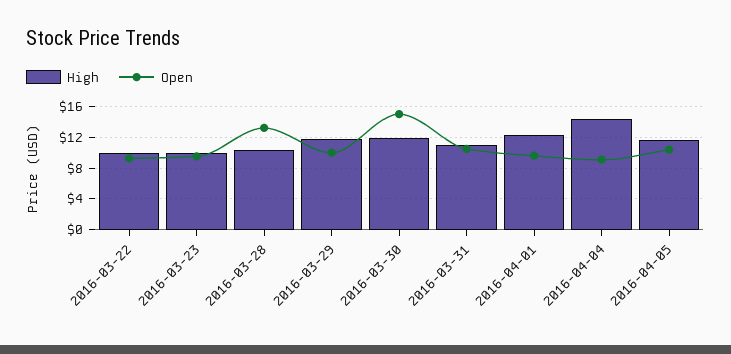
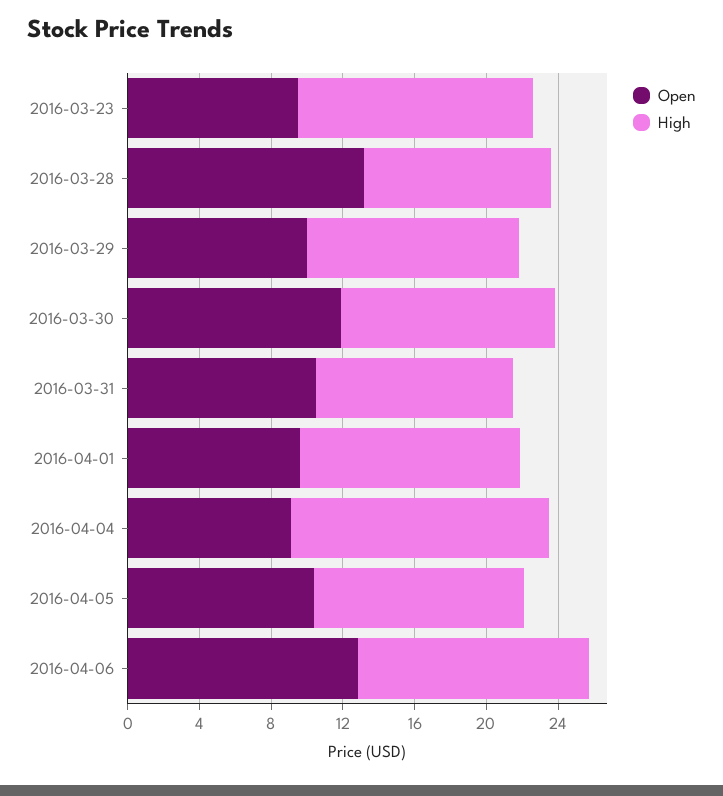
High, 2016-03-22: 10 -> none
Open, 2016-03-22: 9 -> none
High, 2016-03-23: 10 -> 13
Open, 2016-03-30: 15 -> 12
Open, 2016-04-06: none -> 13
High, 2016-04-06: none -> 13

